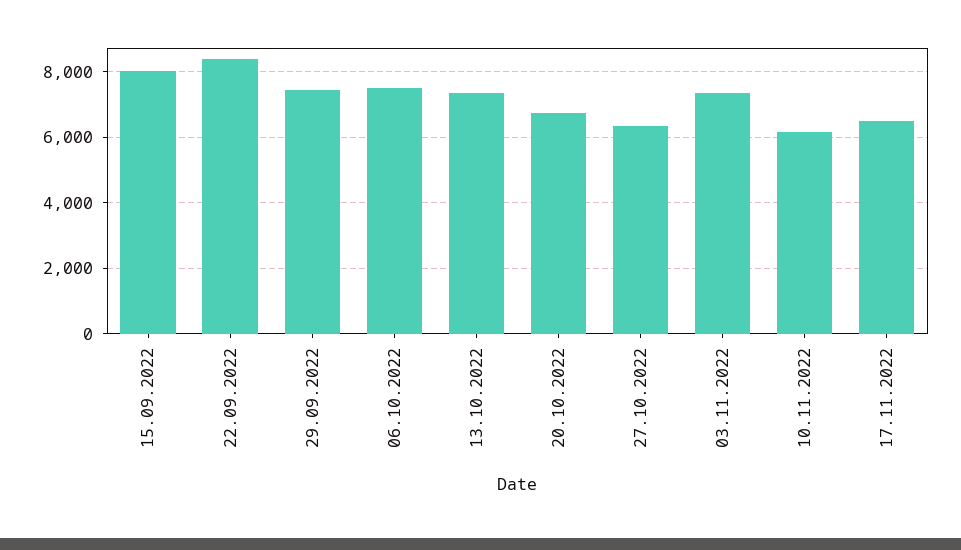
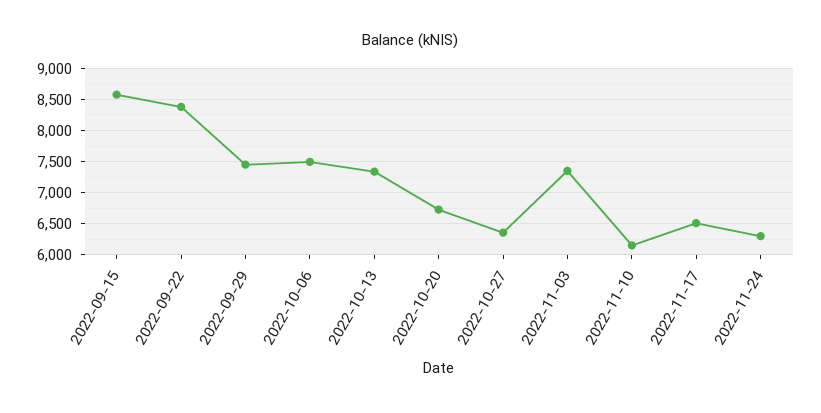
15.09.2022: 8000 -> 8600
2022-11-24: none -> 6300

